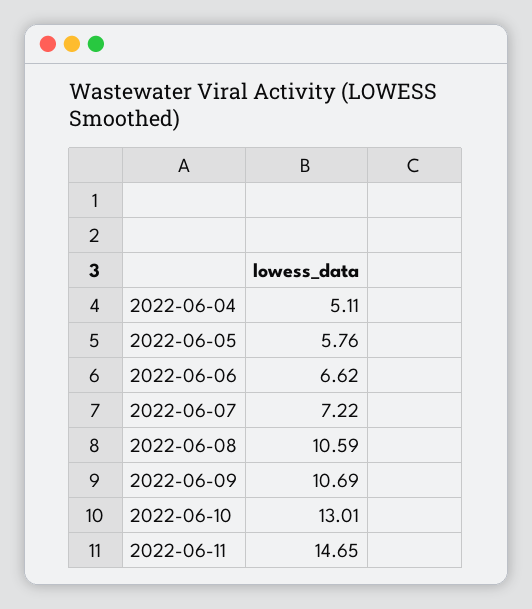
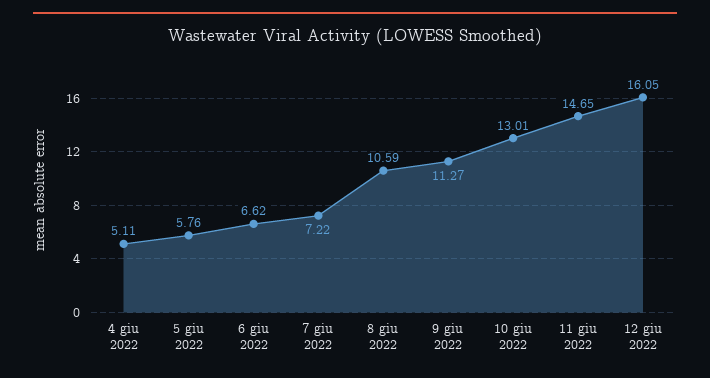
2022-06-09: 10.69 -> 11.27
12 giu 2022: none -> 16.05

